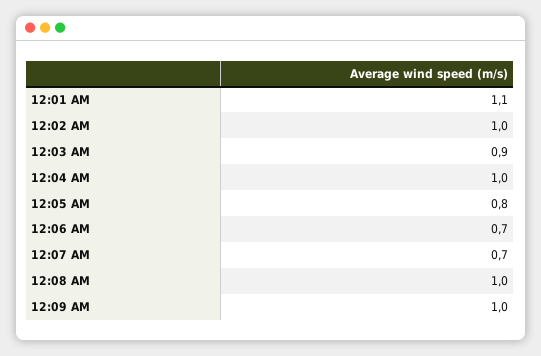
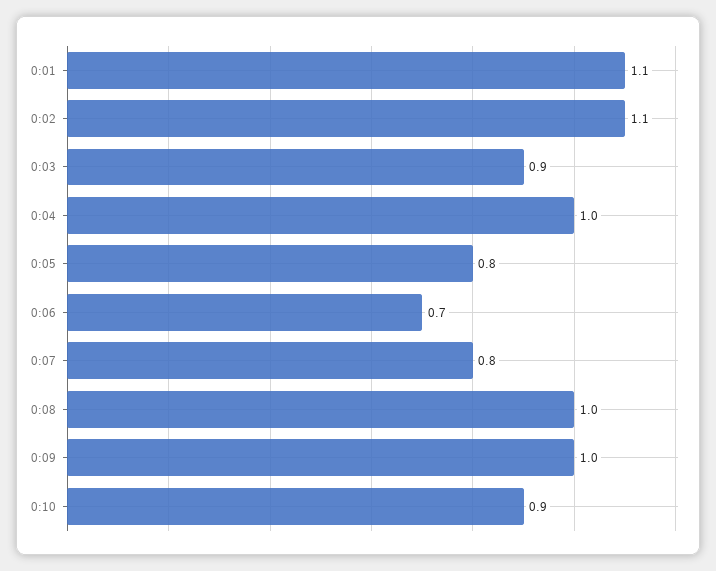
12:02 AM: 1 -> 1.1
12:07 AM: 0.7 -> 0.8
0:10: none -> 0.9

